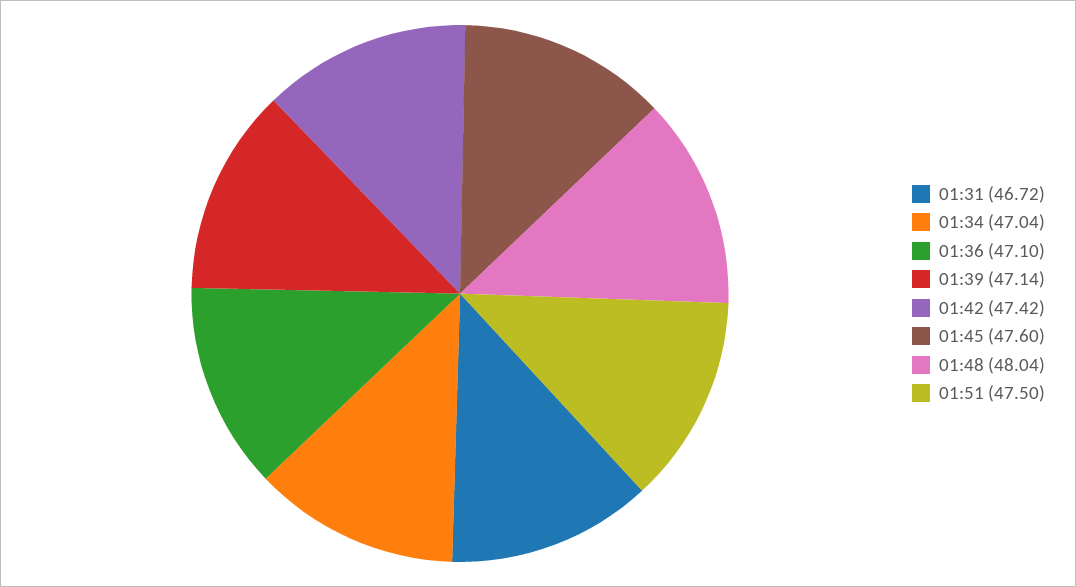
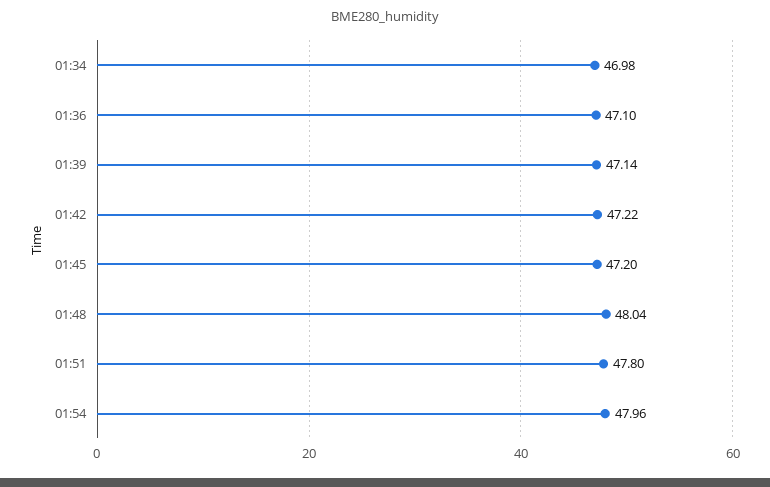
01:31: 46.72 -> none
01:34: 47.04 -> 46.98
01:42: 47.42 -> 47.22
01:45: 47.6 -> 47.2
01:51: 47.5 -> 47.8
01:54: none -> 47.96

